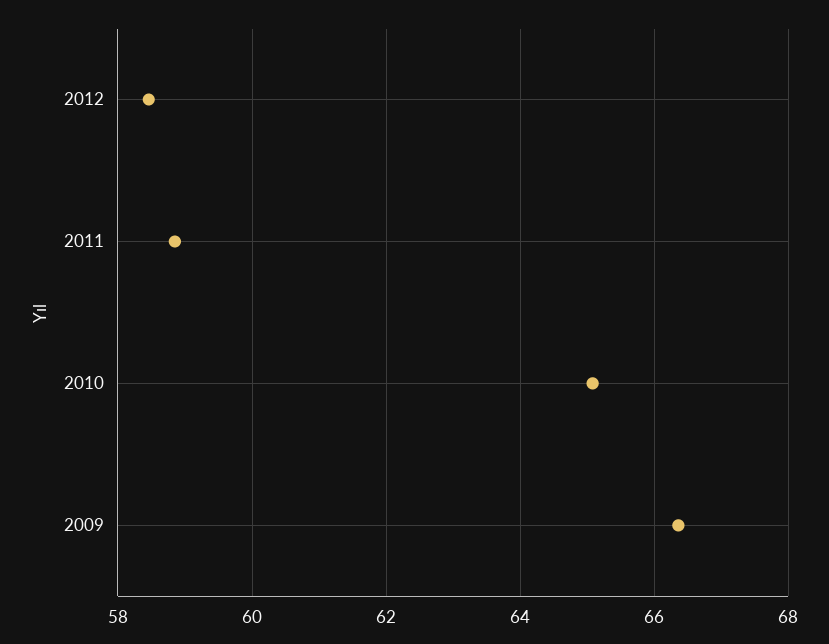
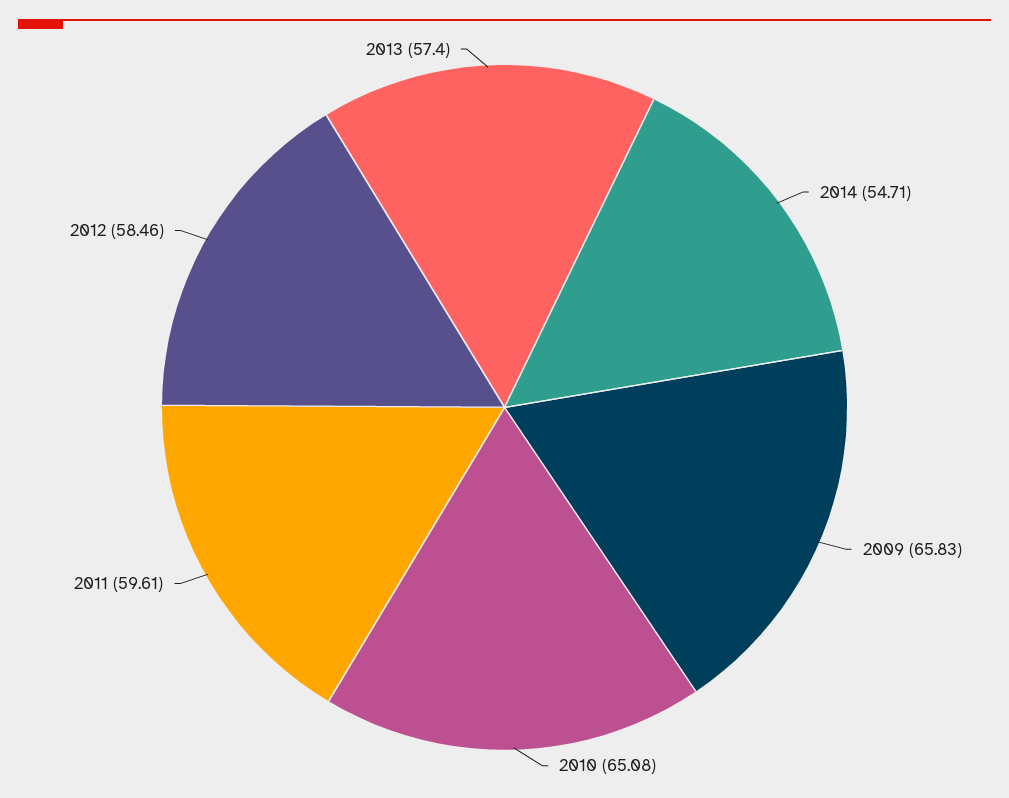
2011: 58.8 -> 59.61
2009: 66.4 -> 65.83
2014: none -> 54.71
2013: none -> 57.4

